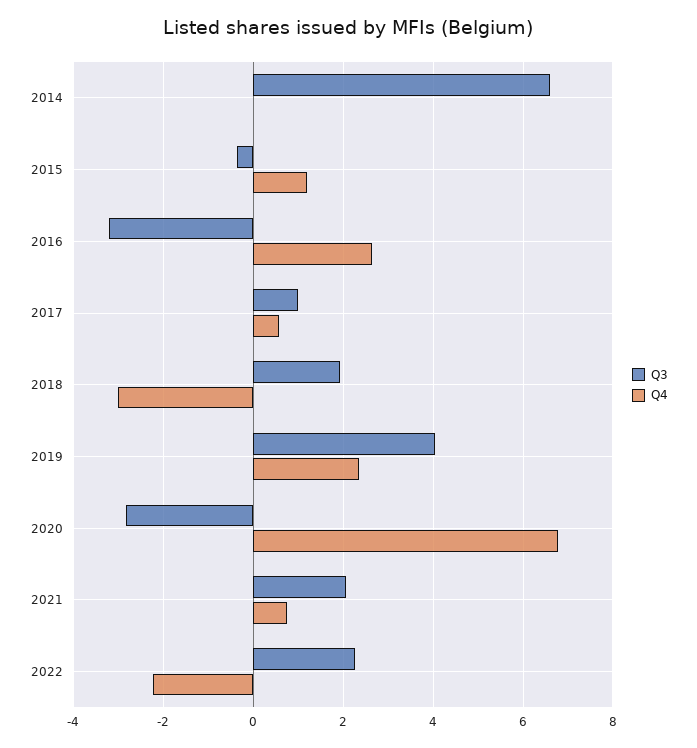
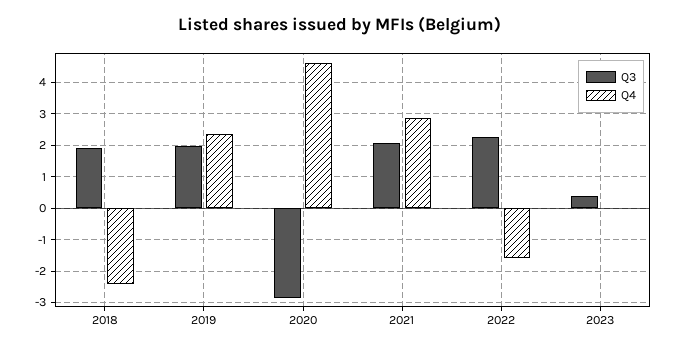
Q3, 2014: 6.6 -> none
Q4, 2014: 0 -> none
Q3, 2015: -0.4 -> none
Q4, 2015: 1.2 -> none
Q3, 2016: -3.2 -> none
Q4, 2016: 2.6 -> none
Q3, 2017: 1 -> none
Q4, 2017: 0.6 -> none
Q4, 2018: -3 -> -2.4
Q3, 2019: 4 -> 2
Q4, 2020: 6.8 -> 4.6
Q4, 2021: 0.8 -> 2.8
Q4, 2022: -2.2 -> -1.6
Q3, 2023: none -> 0.4
Q4, 2023: none -> 0

